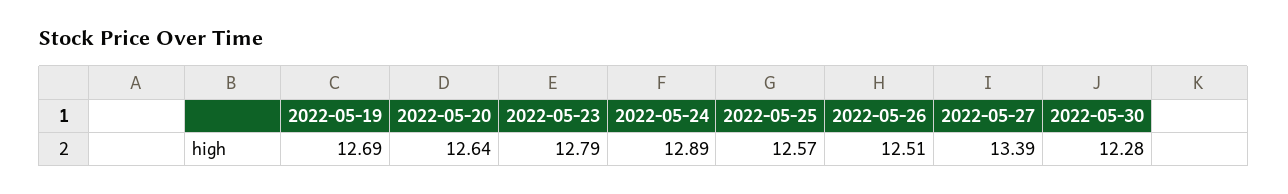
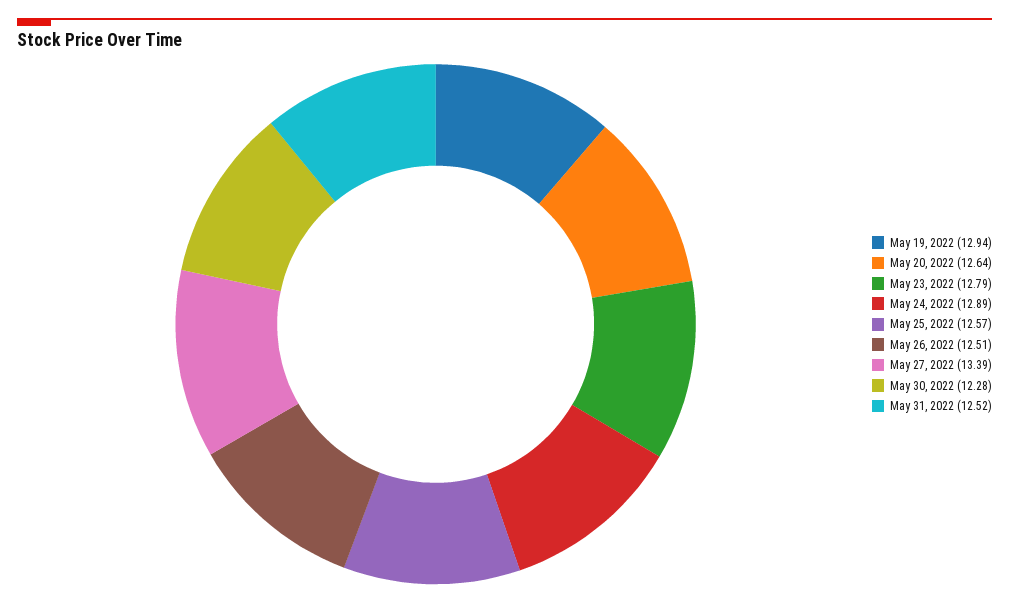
2022-05-19: 12.69 -> 12.94
May 31, 2022: none -> 12.52

